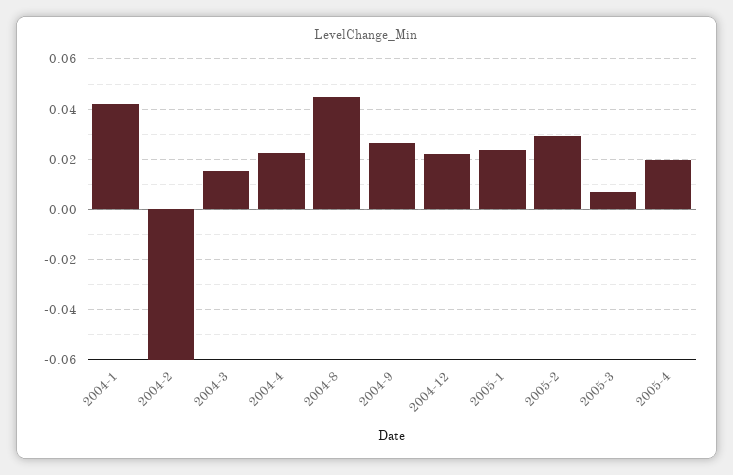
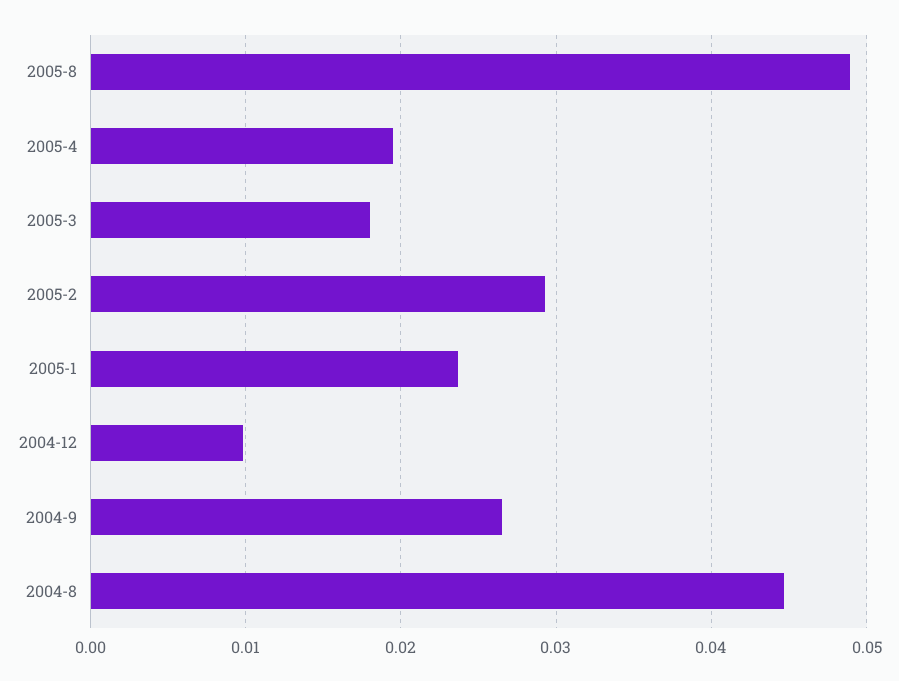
2004-1: 0.0425 -> none
2004-2: -0.06 -> none
2004-3: 0.015 -> none
2004-4: 0.0225 -> none
2004-12: 0.0225 -> 0.01
2005-3: 0.0075 -> 0.018
2005-8: none -> 0.049

